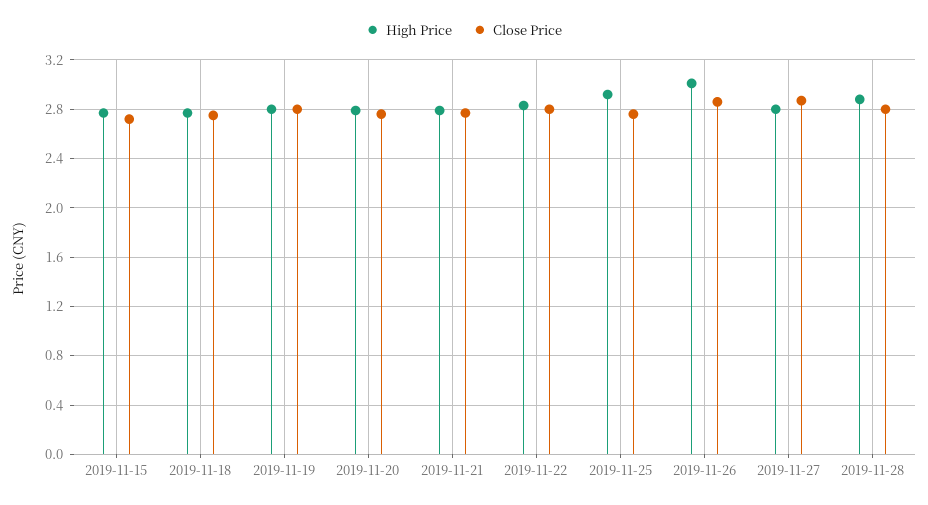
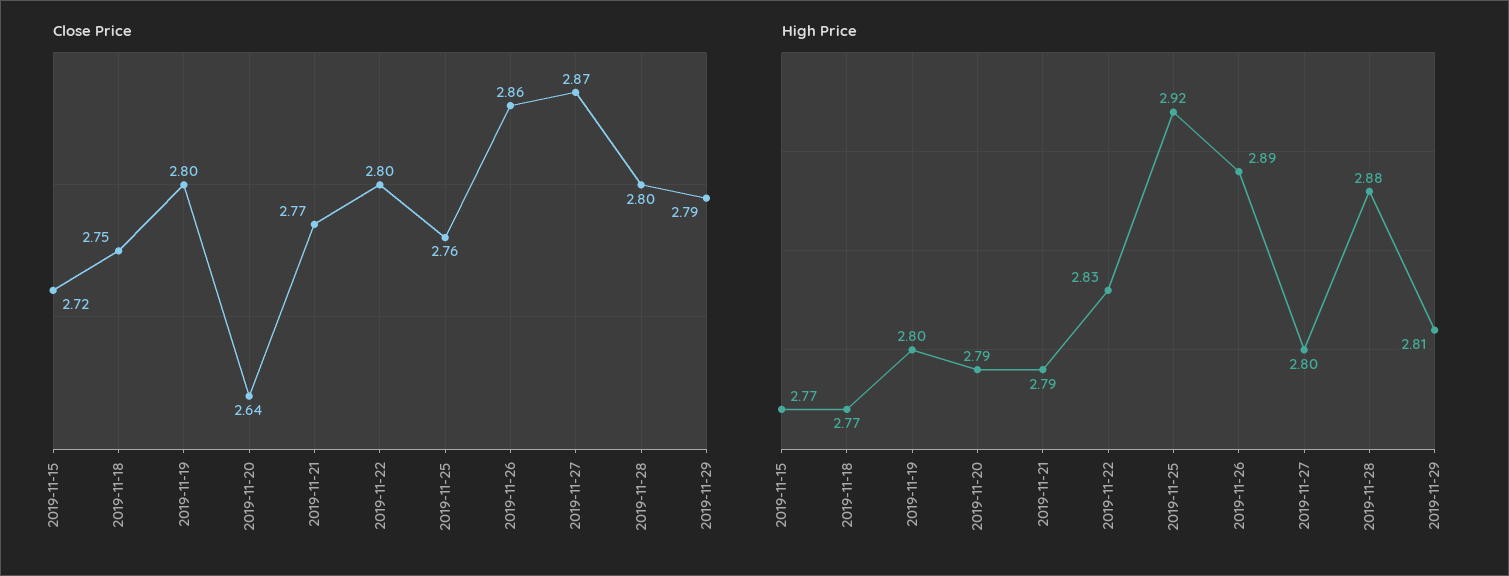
Close Price, 2019-11-20: 2.75 -> 2.64
High Price, 2019-11-26: 3 -> 2.89
Close Price, 2019-11-29: none -> 2.79
High Price, 2019-11-29: none -> 2.81

